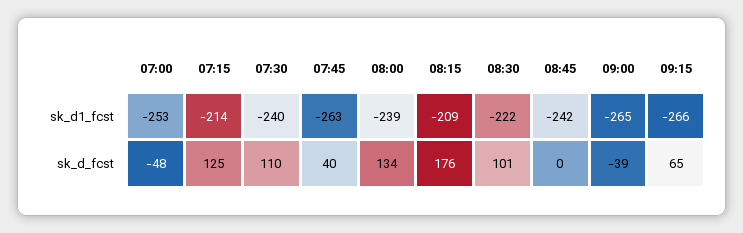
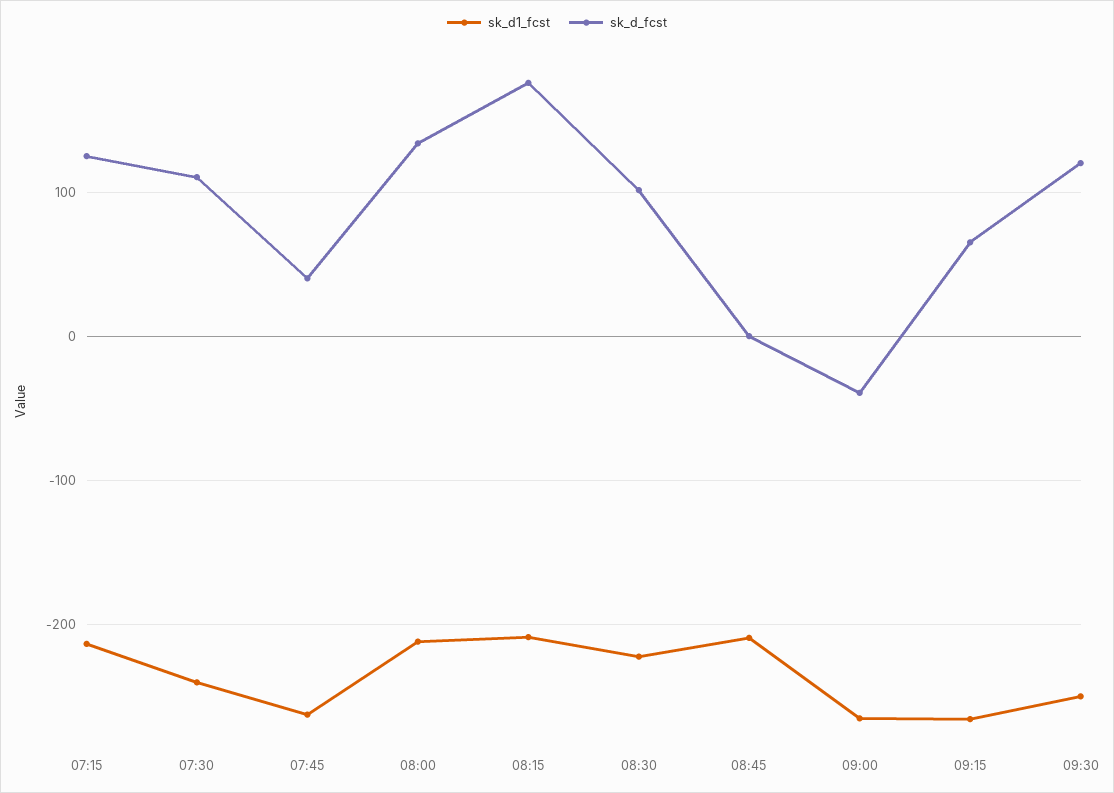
sk_d1_fcst, 07:00: -253 -> none
sk_d1_fcst, 08:00: -239 -> -210
sk_d1_fcst, 08:45: -242 -> -210
sk_d_fcst, 07:00: -48 -> none
sk_d1_fcst, 09:30: none -> -250
sk_d_fcst, 09:30: none -> 120

